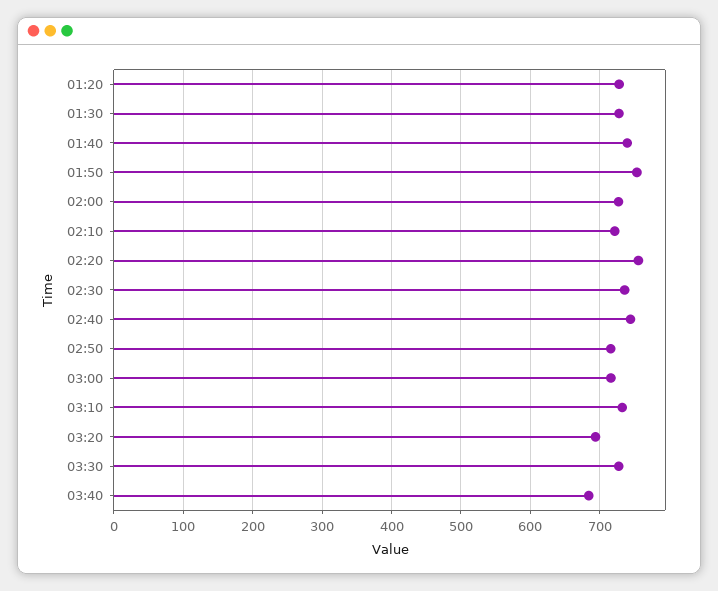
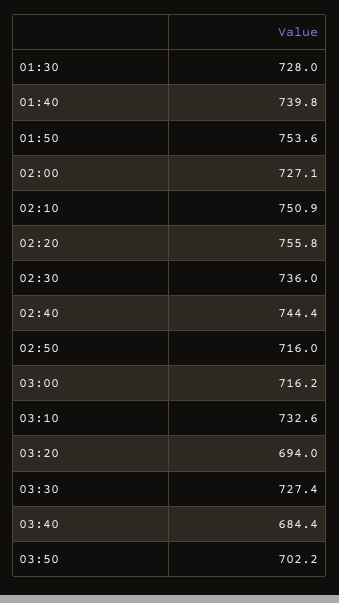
01:20: 730 -> none
02:10: 720 -> 750.9
03:50: none -> 702.2

